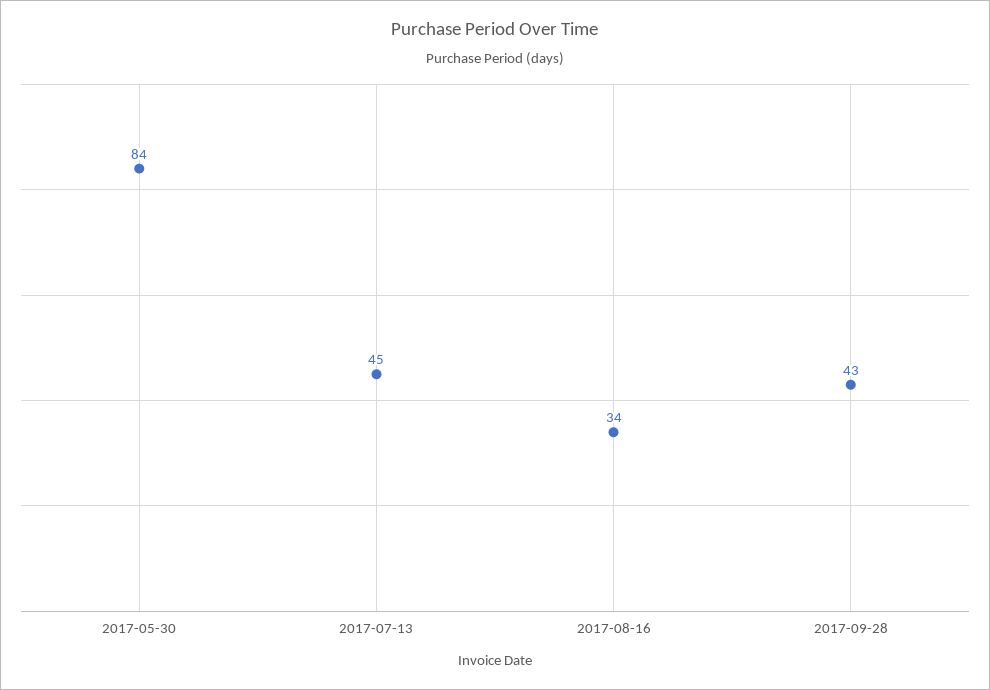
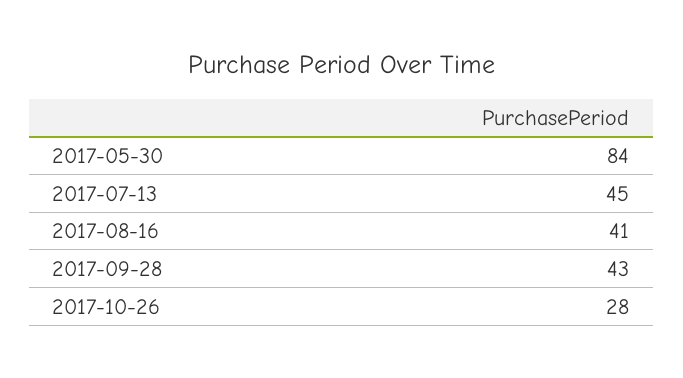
2017-08-16: 34 -> 41
2017-10-26: none -> 28

